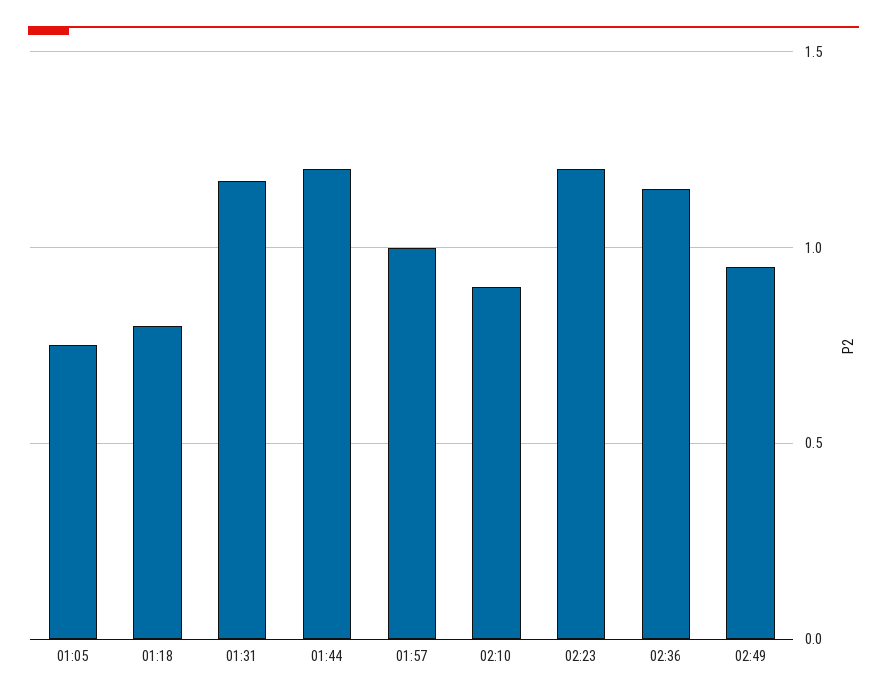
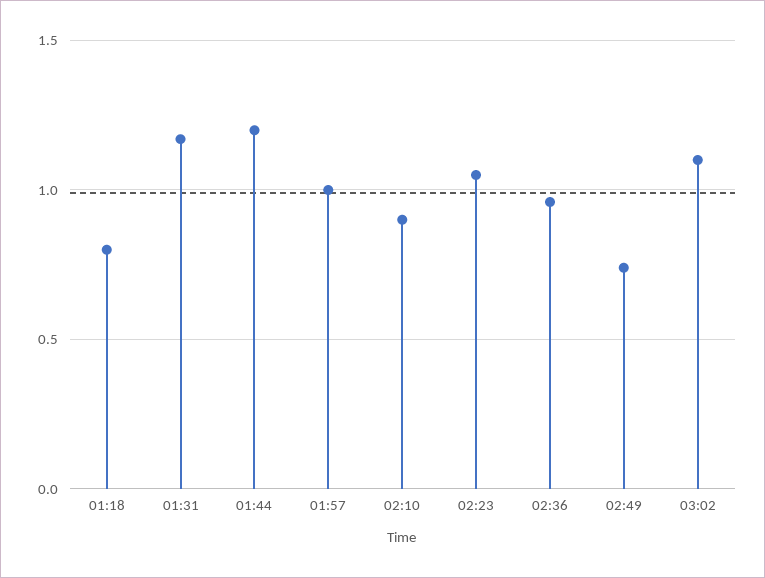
01:05: 0.75 -> none
02:23: 1.2 -> 1.05
02:36: 1.15 -> 0.95
02:49: 0.95 -> 0.75
03:02: none -> 1.1

